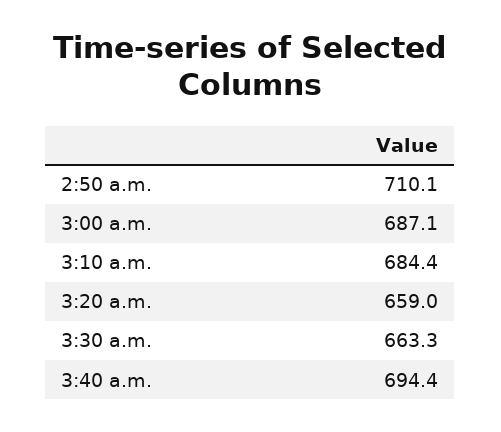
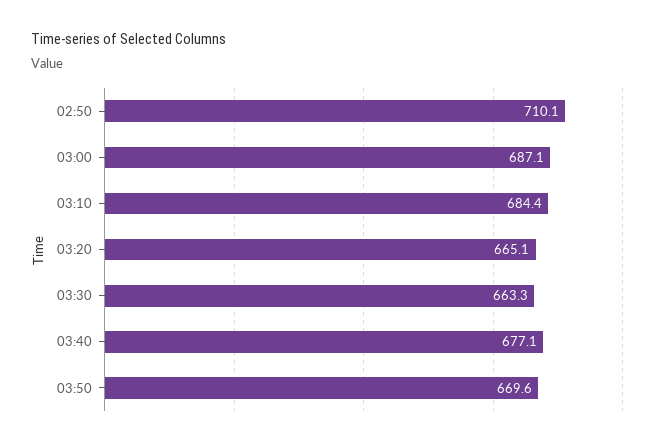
3:20 a.m.: 659 -> 665.1
3:40 a.m.: 694.4 -> 677.1
03:50: none -> 669.6

